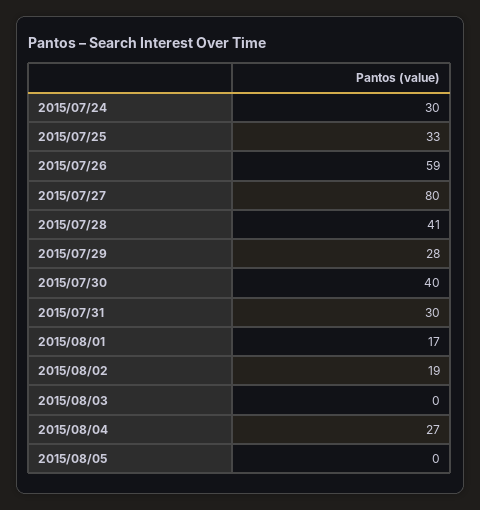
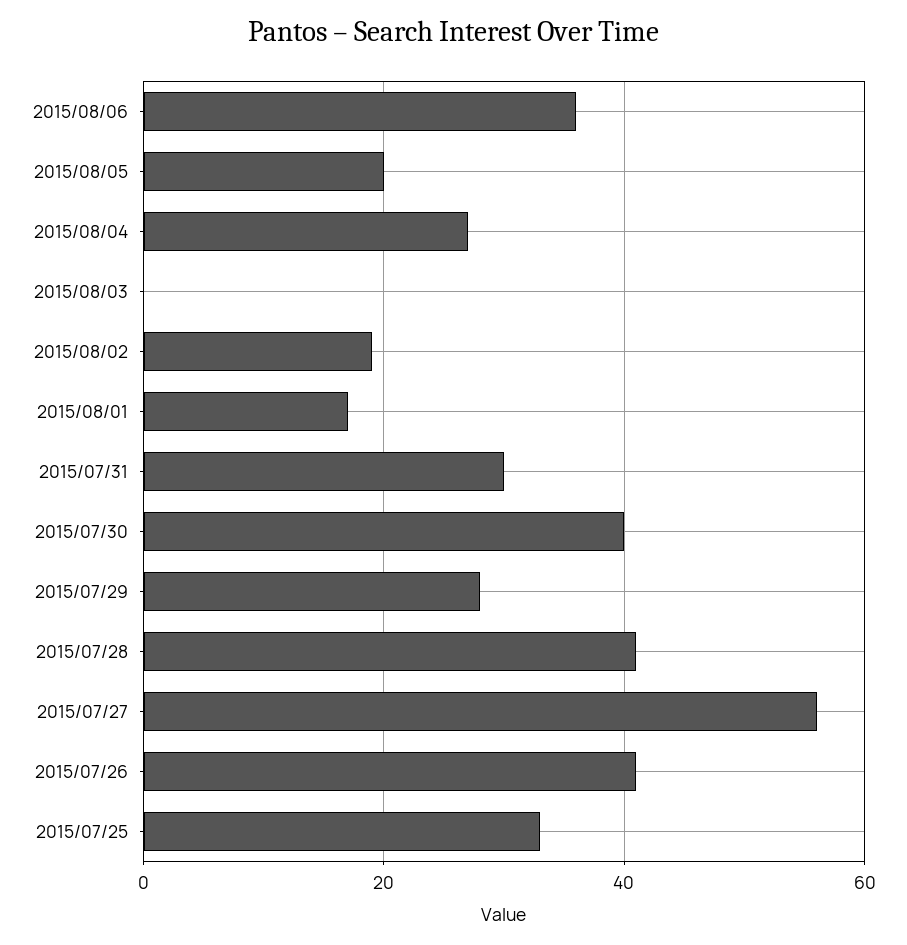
2015/07/24: 30 -> none
2015/07/26: 59 -> 40
2015/07/27: 80 -> 55
2015/08/05: 0 -> 20
2015/08/06: none -> 35

